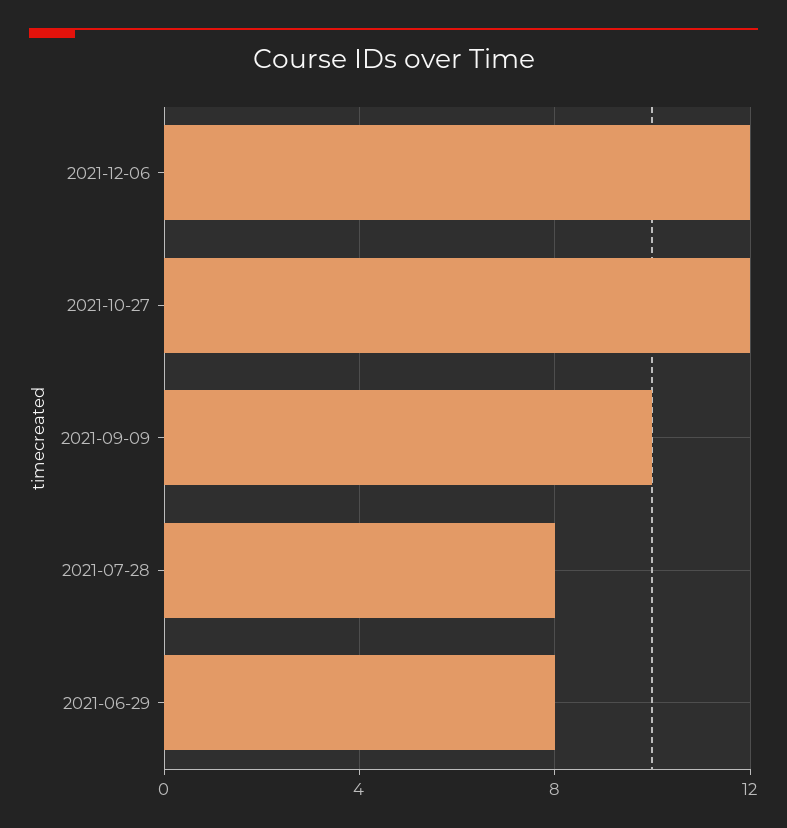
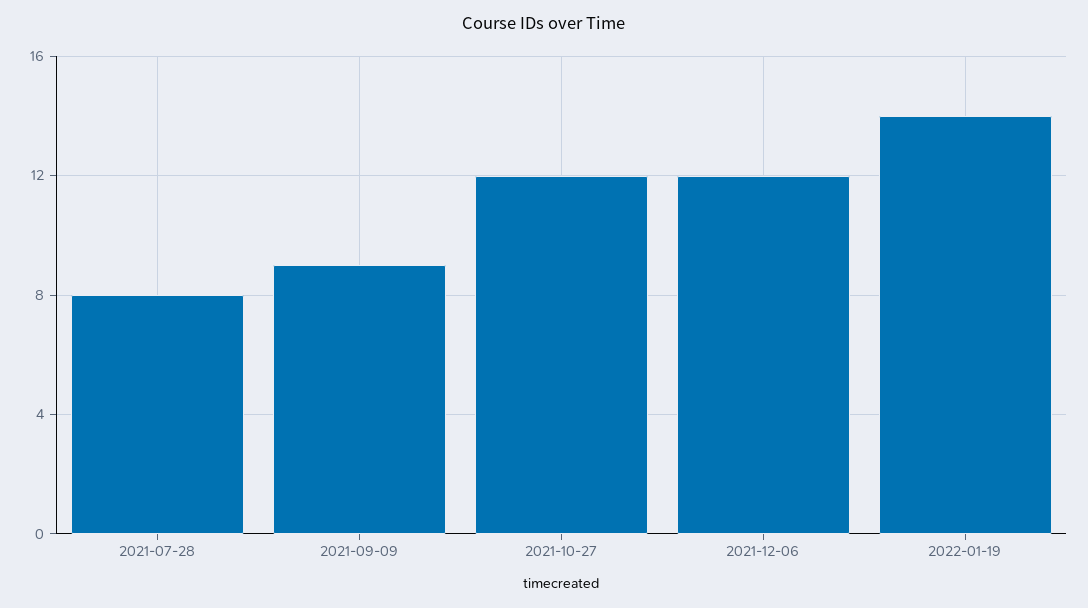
2021-09-09: 10 -> 9
2021-06-29: 8 -> none
2022-01-19: none -> 14

